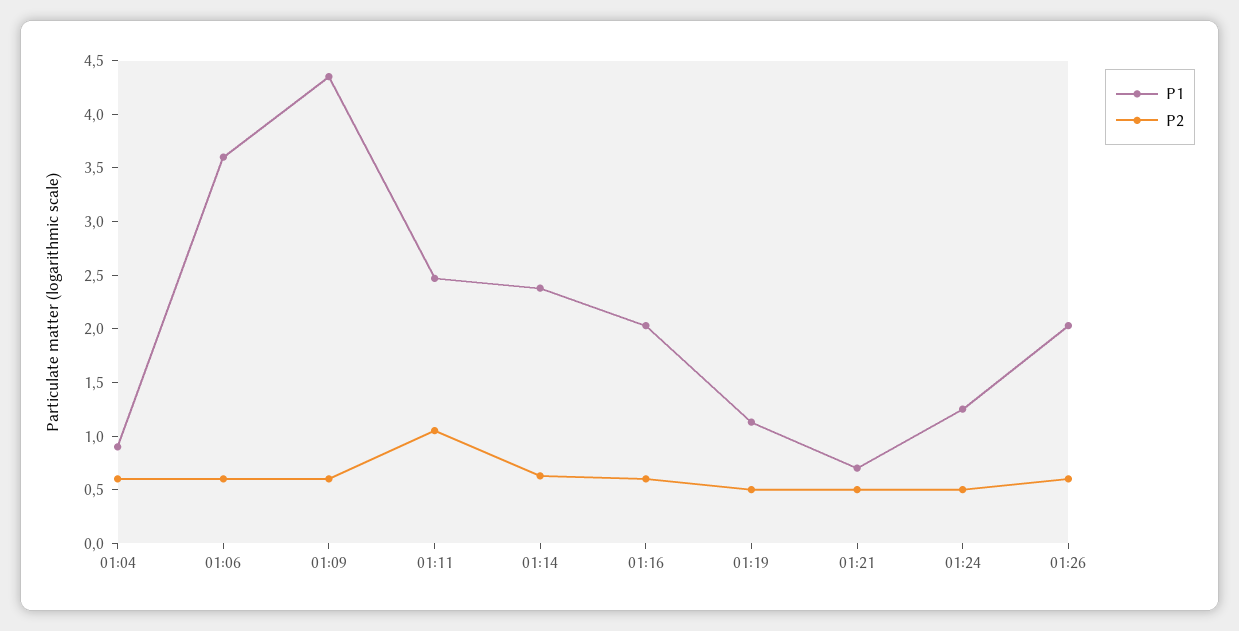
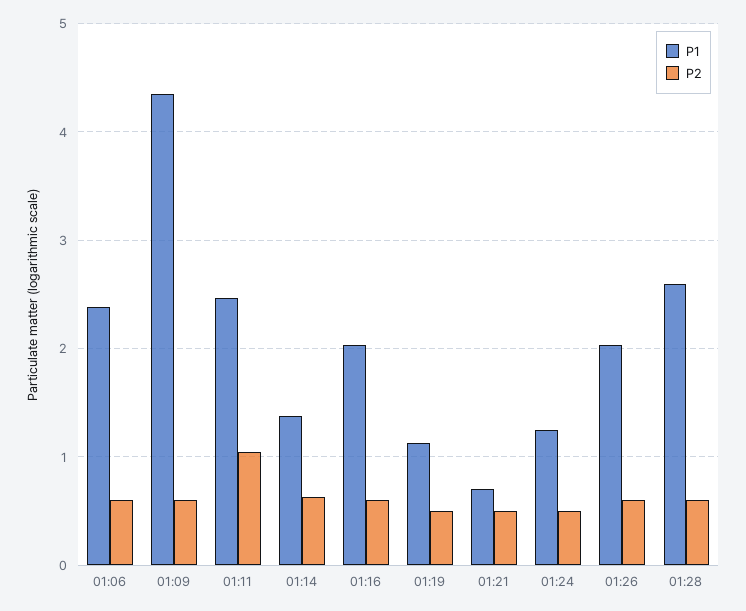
P1, 01:04: 0.9 -> none
P2, 01:04: 0.6 -> none
P1, 01:06: 3.6 -> 2.4
P1, 01:14: 2.4 -> 1.4
P1, 01:28: none -> 2.6
P2, 01:28: none -> 0.6

